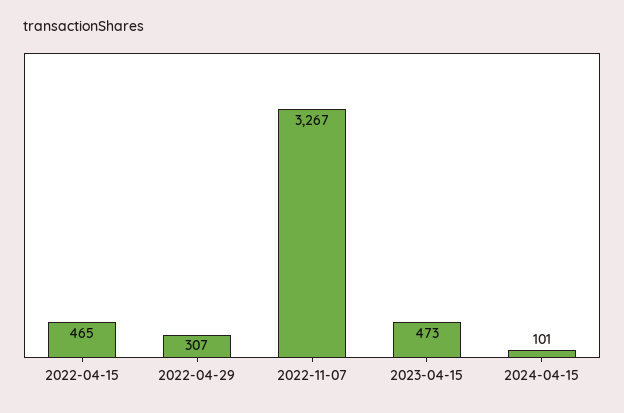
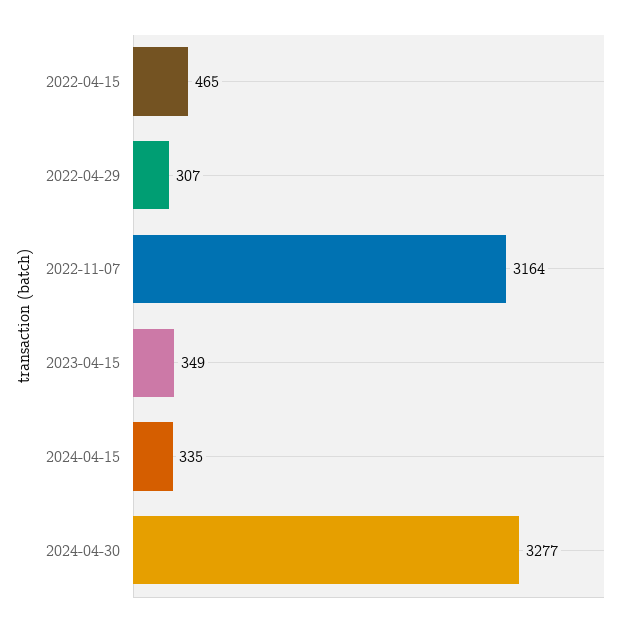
2022-11-07: 3267 -> 3164
2023-04-15: 473 -> 349
2024-04-15: 101 -> 335
2024-04-30: none -> 3277

